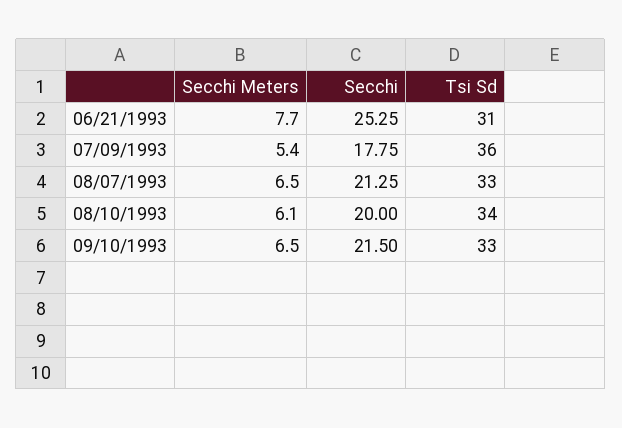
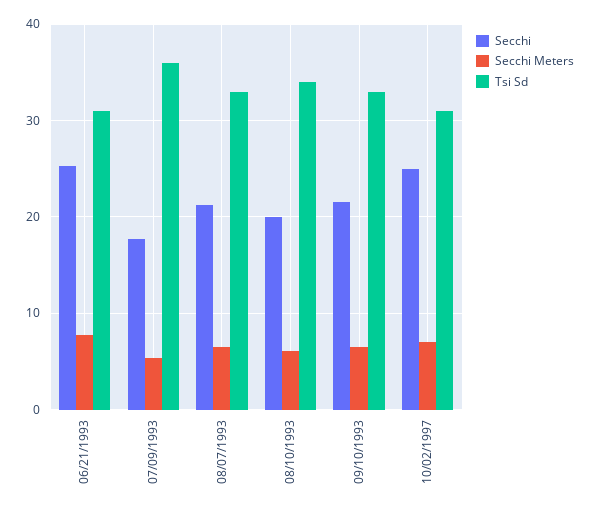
Secchi, 10/02/1997: none -> 25
Secchi Meters, 10/02/1997: none -> 7
Tsi Sd, 10/02/1997: none -> 31

